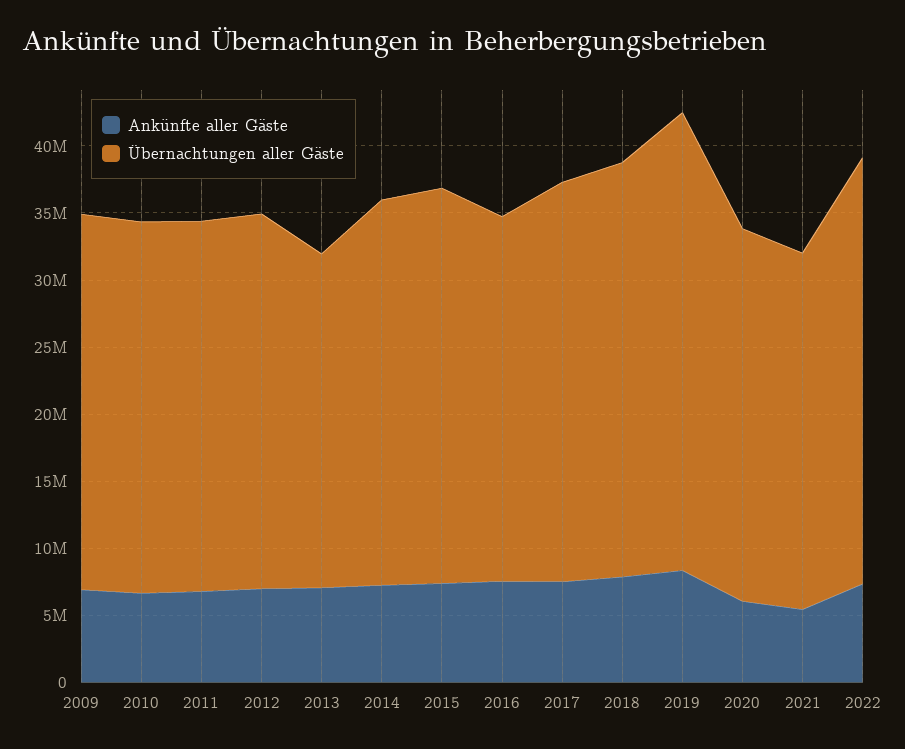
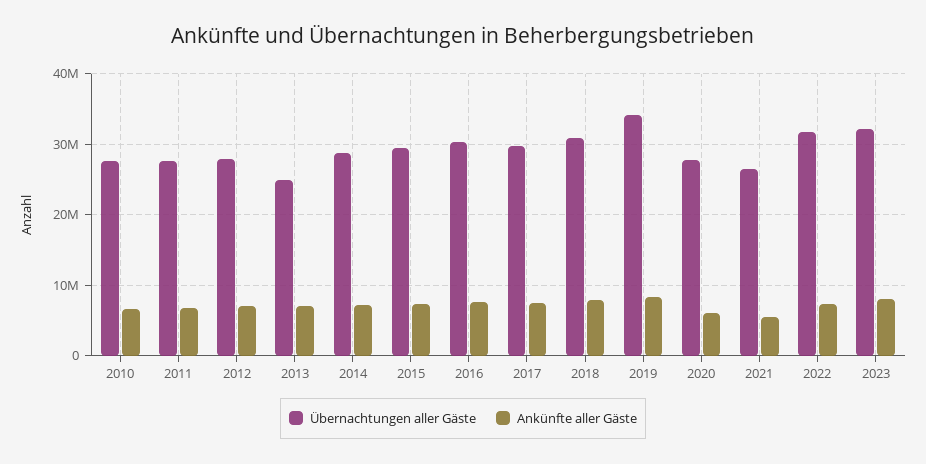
Ankünfte aller Gäste, 2009: 7000000 -> none
Übernachtungen aller Gäste, 2009: 28000000 -> none
Übernachtungen aller Gäste, 2016: 27000000 -> 30000000
Übernachtungen aller Gäste, 2023: none -> 32000000
Ankünfte aller Gäste, 2023: none -> 8000000

